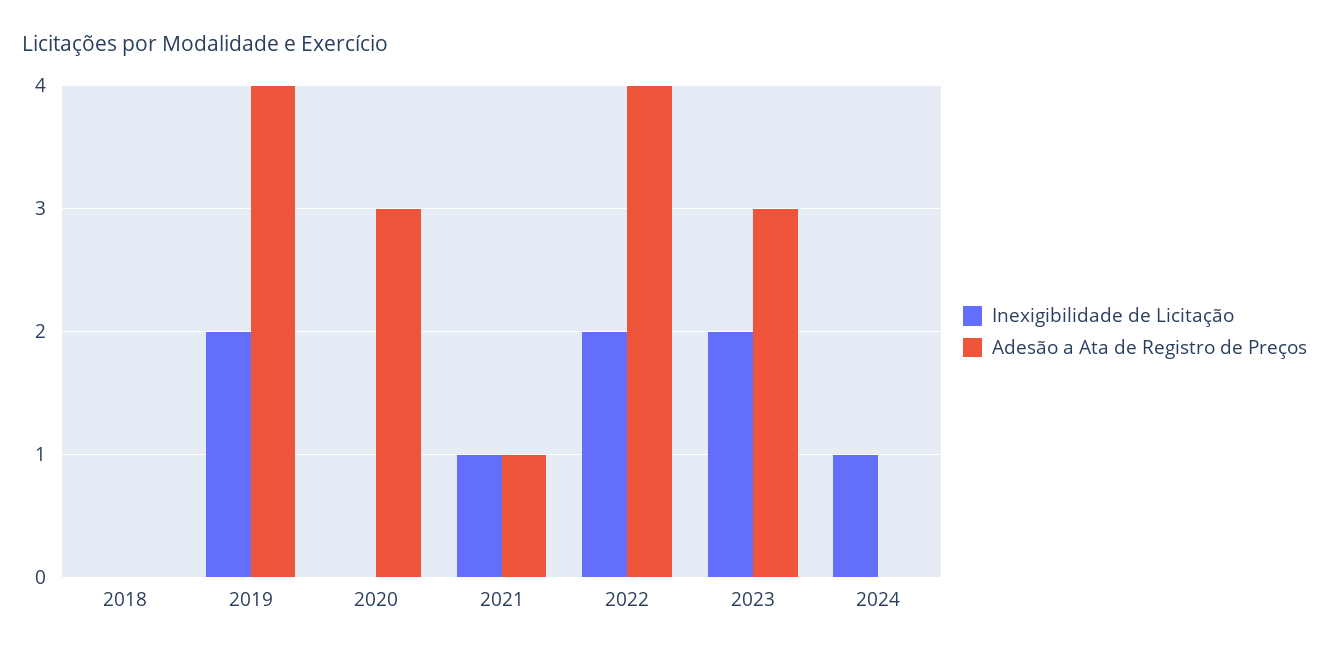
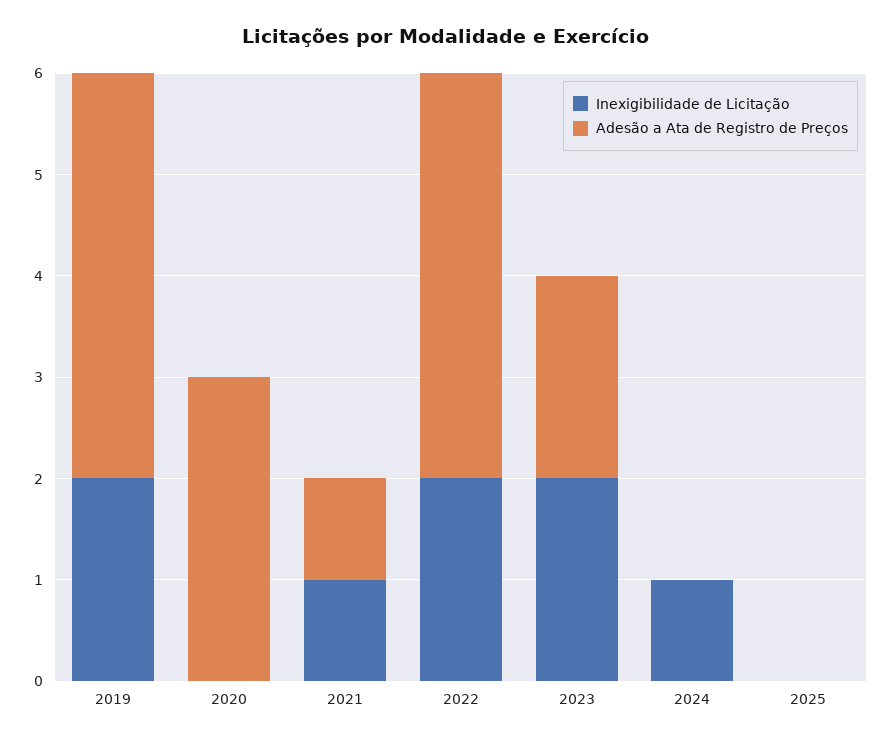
Inexigibilidade de Licitação, 2018: 0 -> none
Adesão a Ata de Registro de Preços, 2018: 0 -> none
Adesão a Ata de Registro de Preços, 2023: 3 -> 2
Inexigibilidade de Licitação, 2025: none -> 0
Adesão a Ata de Registro de Preços, 2025: none -> 0

